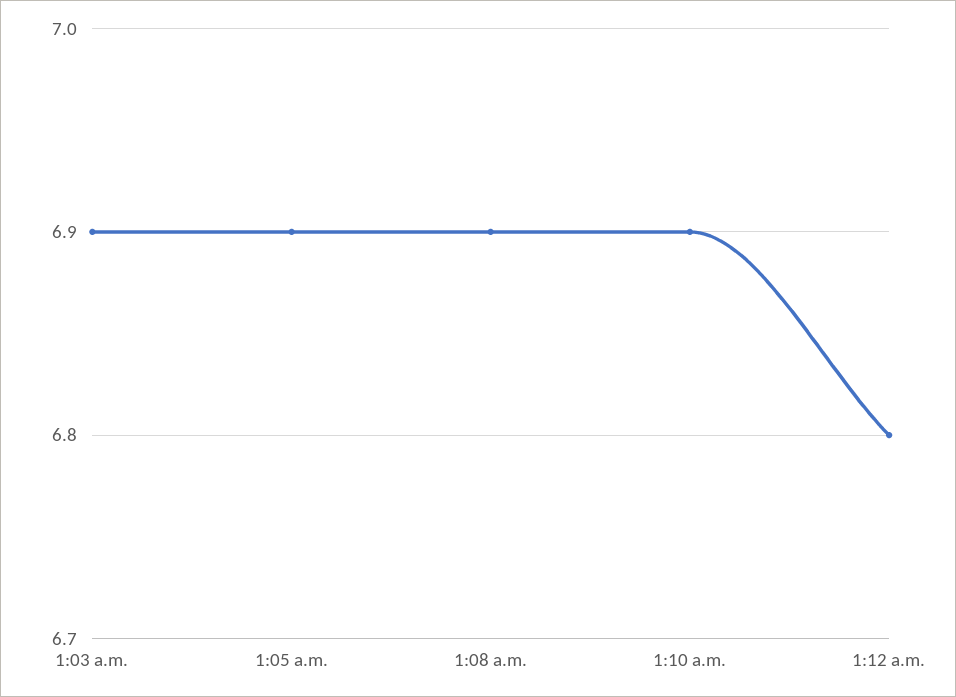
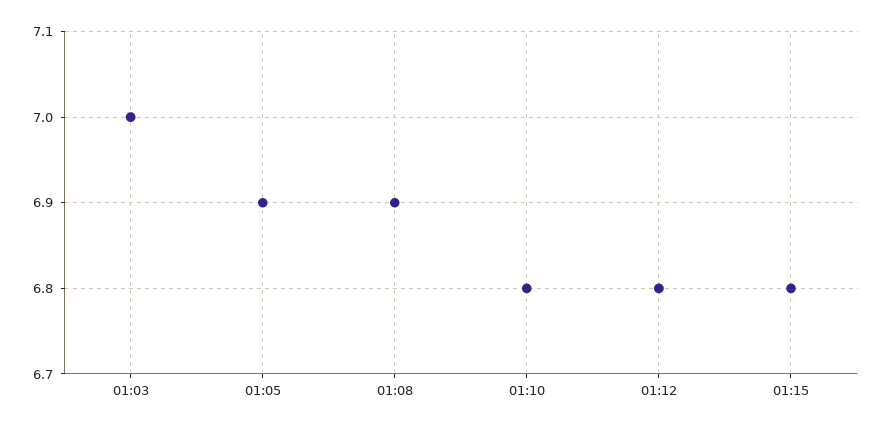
1:03 a.m.: 6.9 -> 7
1:10 a.m.: 6.9 -> 6.8
01:15: none -> 6.8

